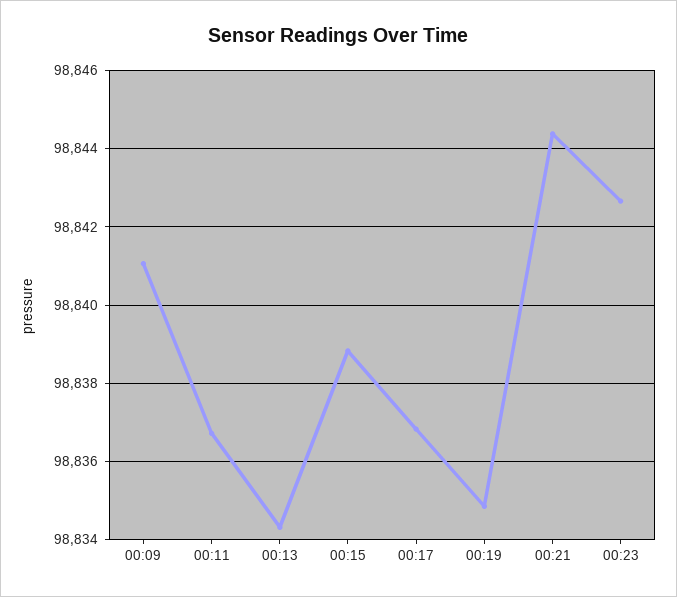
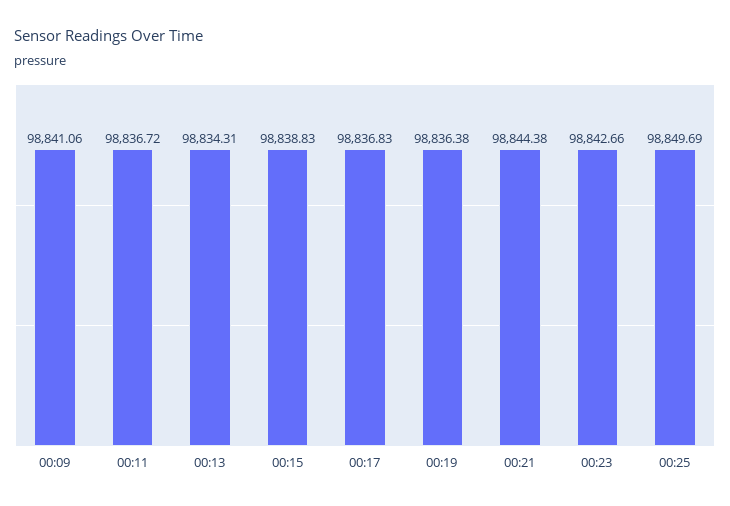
00:19: 98834.8 -> 98836.38
00:25: none -> 98849.69

